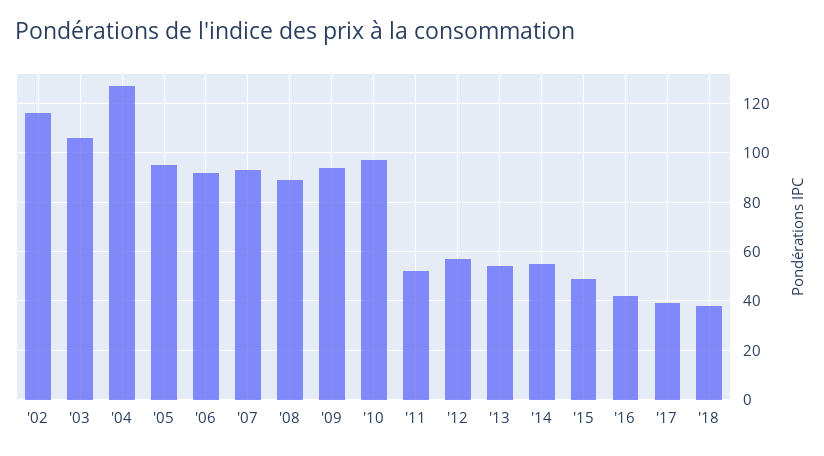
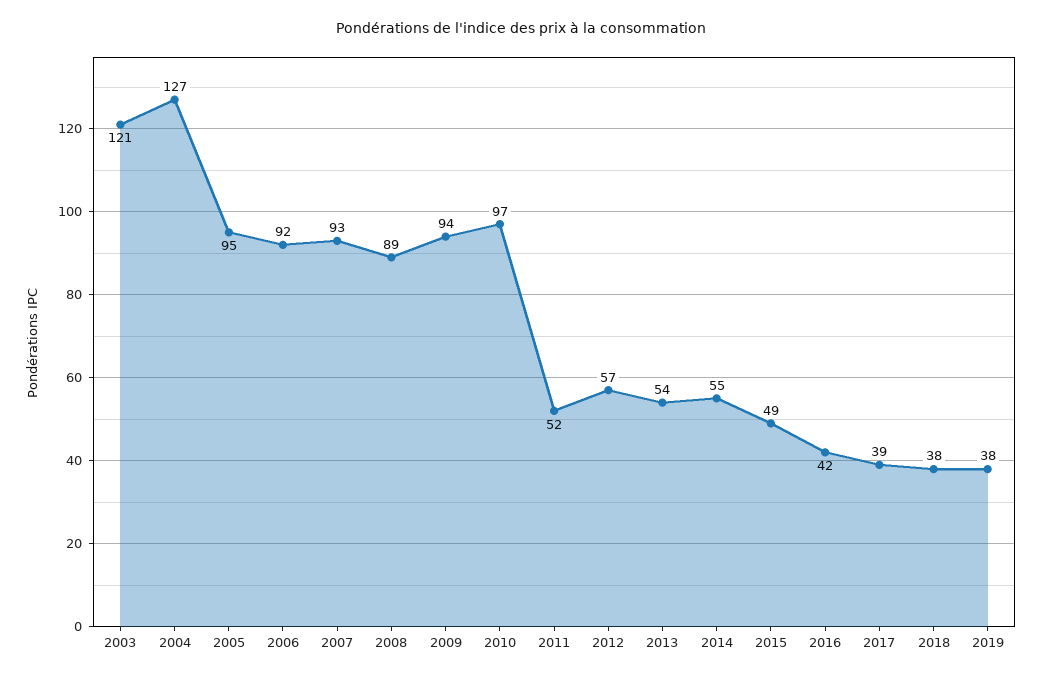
'02: 115 -> none
'03: 105 -> 121
2019: none -> 38

